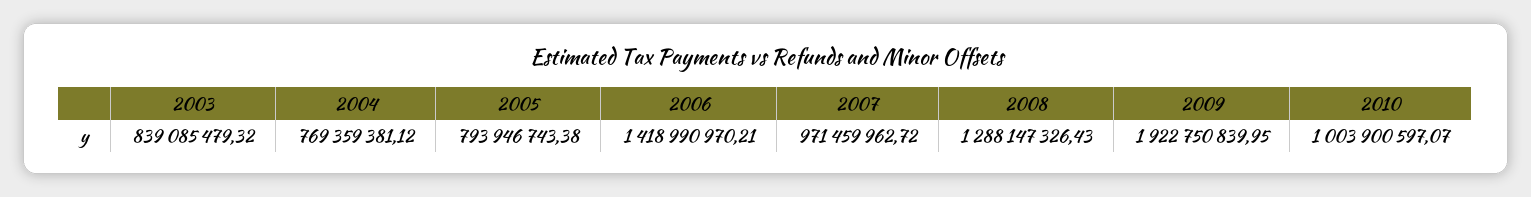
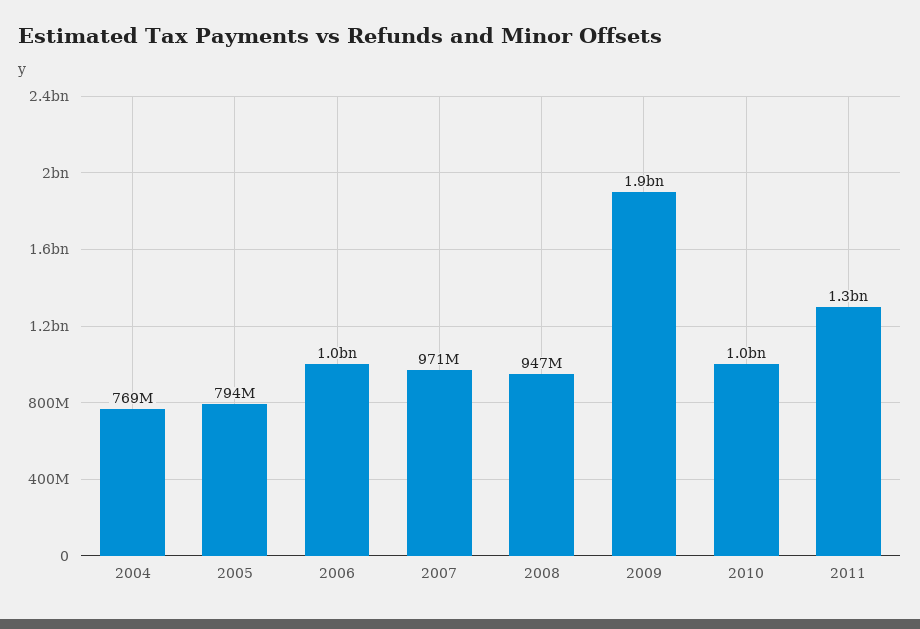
2003: 839085479.32 -> none
2006: 1418990970.21 -> 1000000000
2008: 1288147326.43 -> 947000000
2011: none -> 1300000000

